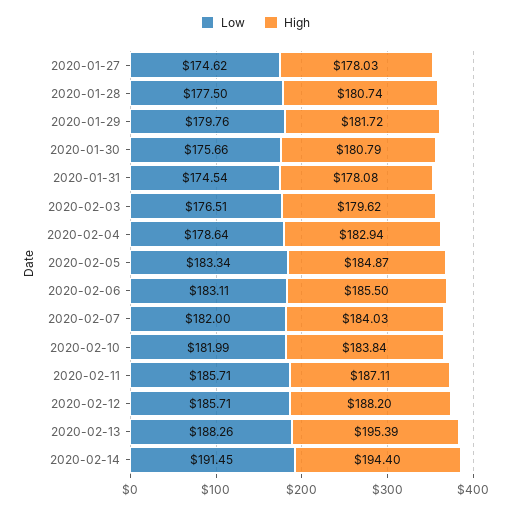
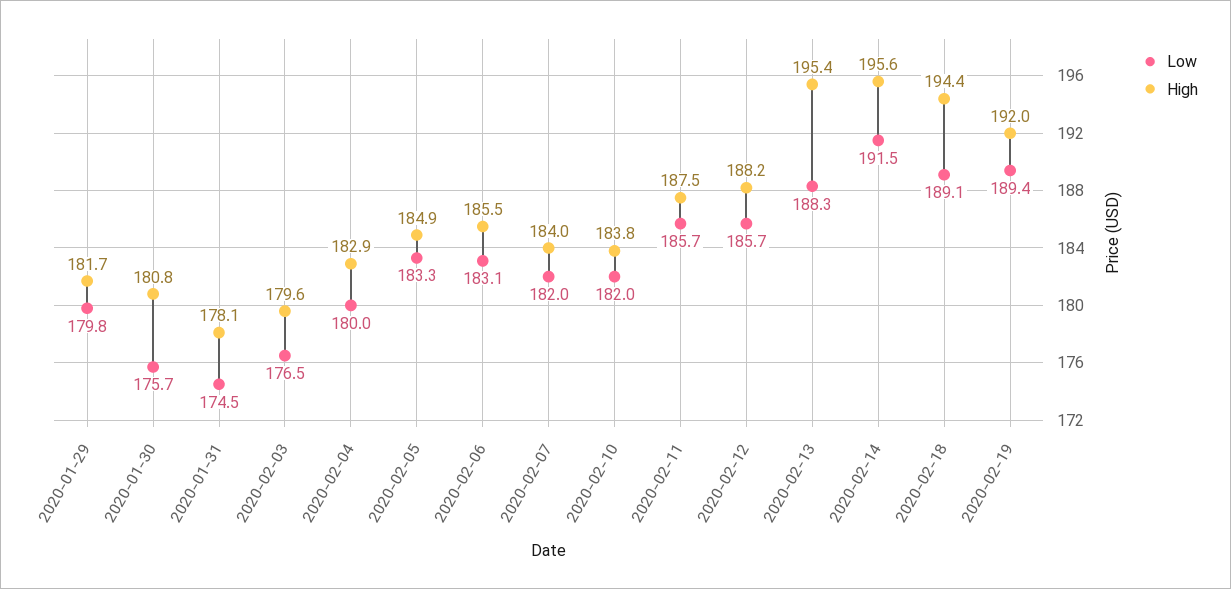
Low, 2020-01-27: 174.62 -> none
High, 2020-01-27: 178.03 -> none
Low, 2020-01-28: 177.5 -> none
High, 2020-01-28: 180.74 -> none
Low, 2020-02-04: 178.64 -> 180
High, 2020-02-11: 187.11 -> 187.5
High, 2020-02-14: 194.4 -> 195.6
Low, 2020-02-18: none -> 189.1
High, 2020-02-18: none -> 194.4
Low, 2020-02-19: none -> 189.4
High, 2020-02-19: none -> 192

